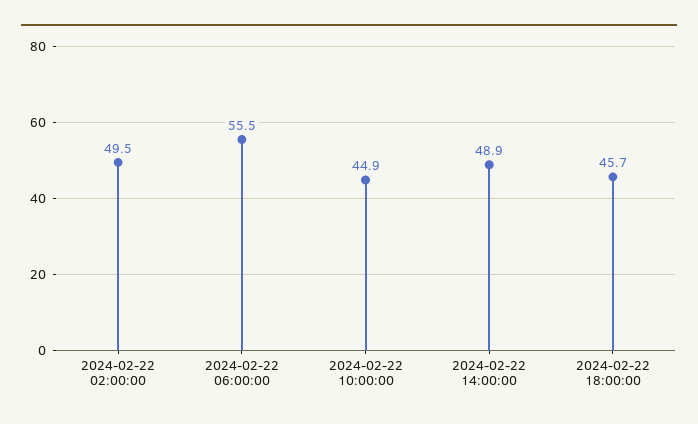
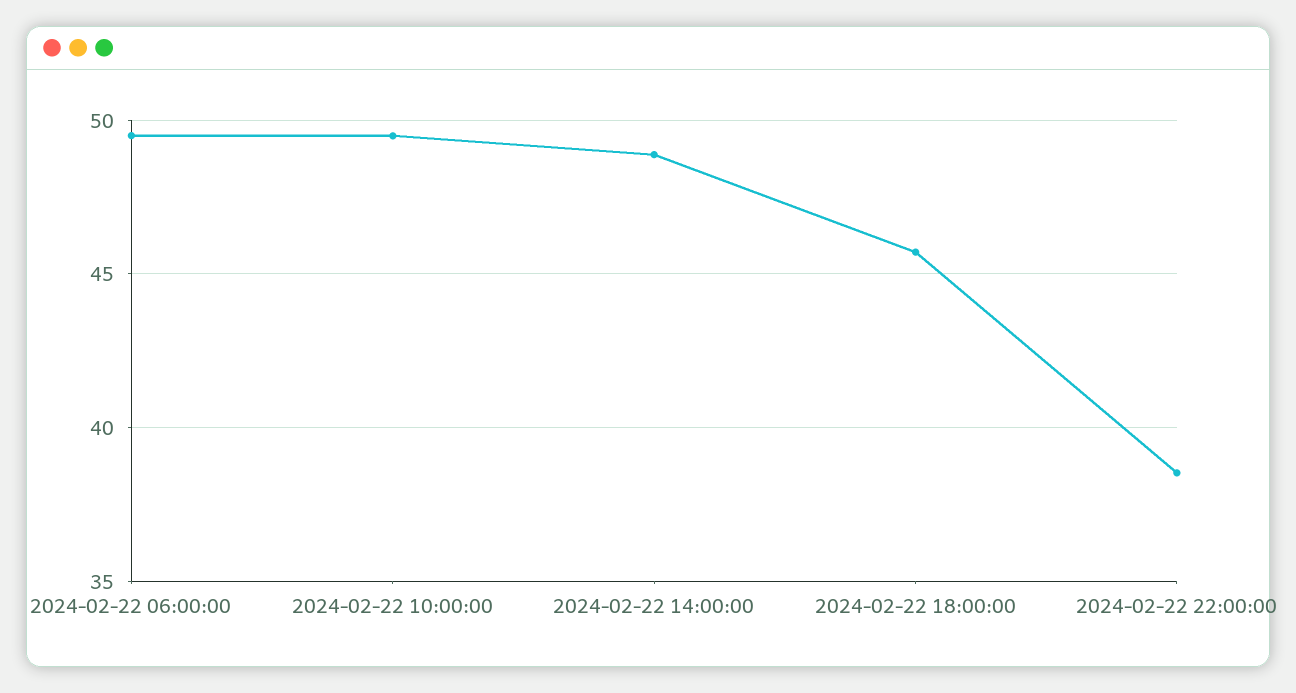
2024-02-22 02:00:00: 49.5 -> none
2024-02-22 06:00:00: 55.5 -> 49.5
2024-02-22 10:00:00: 44.9 -> 49.5
2024-02-22 22:00:00: none -> 38.5

